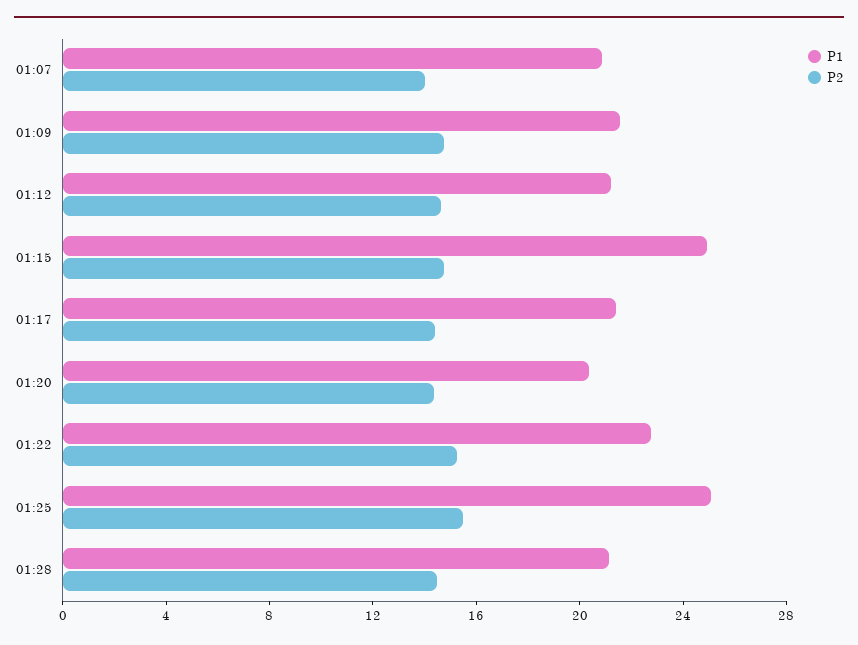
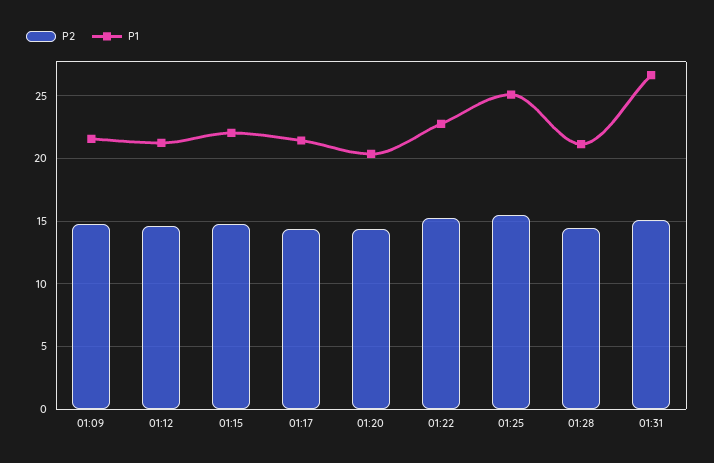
P1, 01:07: 21 -> none
P2, 01:07: 14 -> none
P1, 01:15: 25 -> 22
P2, 01:31: none -> 15
P1, 01:31: none -> 26.5

